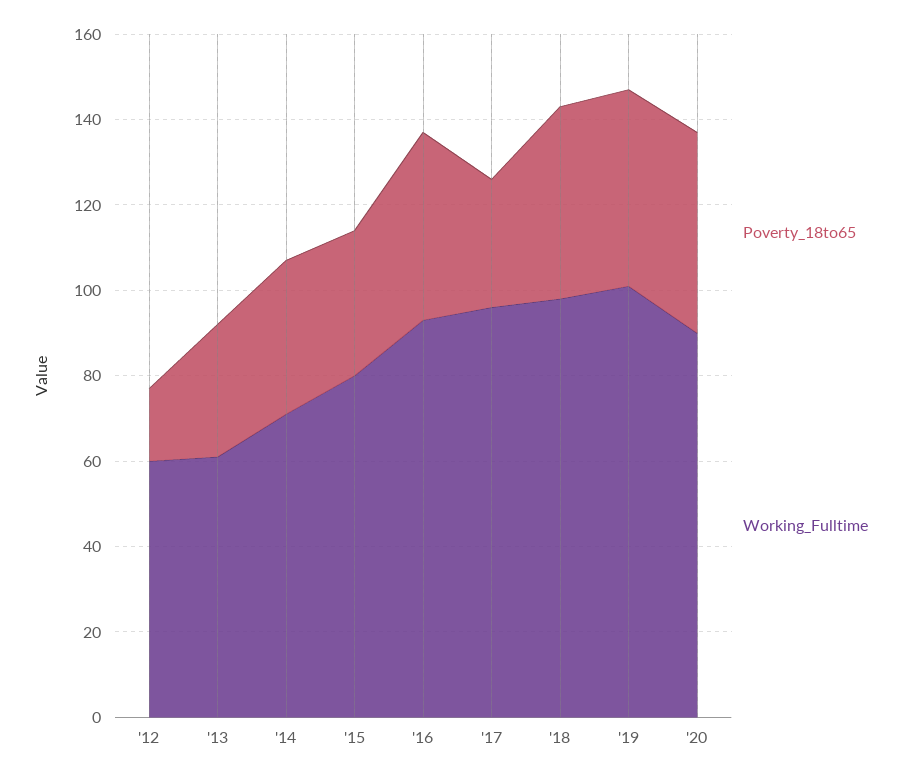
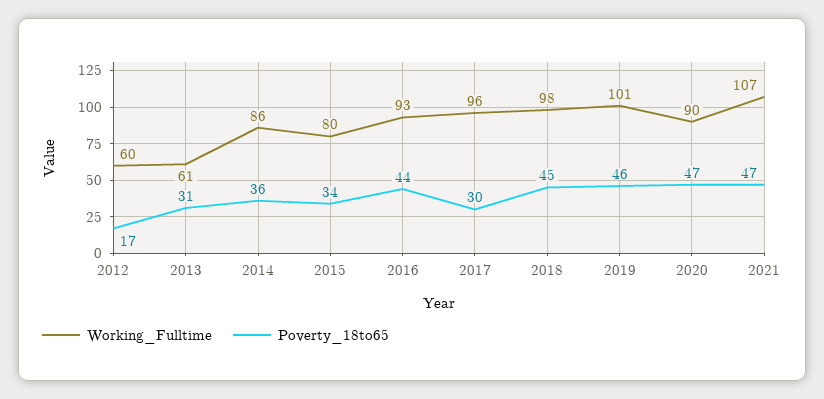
Working_Fulltime, '14: 70 -> 86
Working_Fulltime, 2021: none -> 107
Poverty_18to65, 2021: none -> 47

